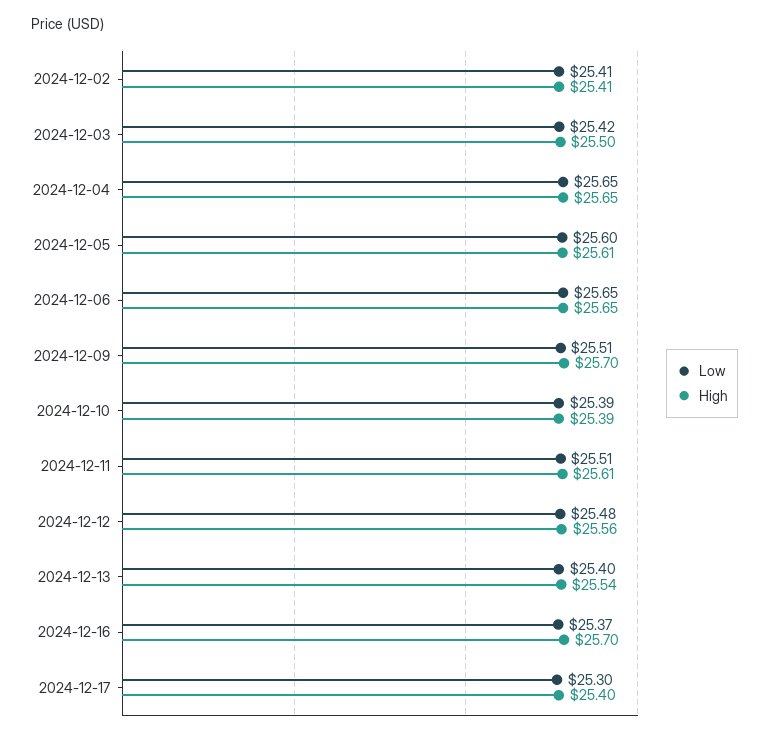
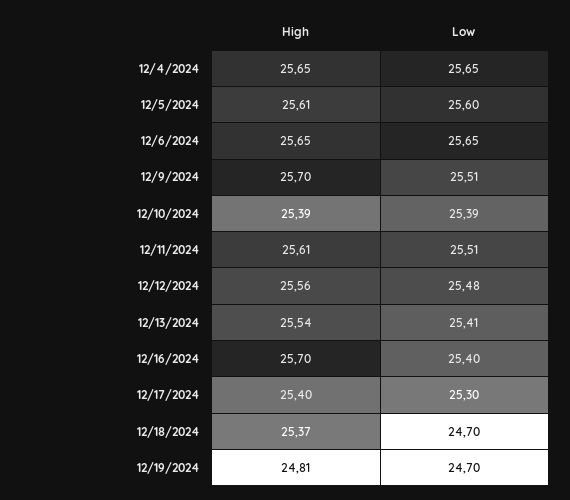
Low, 2024-12-02: 25.41 -> none
High, 2024-12-02: 25.41 -> none
Low, 2024-12-03: 25.42 -> none
High, 2024-12-03: 25.5 -> none
Low, 2024-12-13: 25.4 -> 25.41
Low, 2024-12-16: 25.37 -> 25.4
High, 12/18/2024: none -> 25.37
Low, 12/18/2024: none -> 24.7
High, 12/19/2024: none -> 24.81
Low, 12/19/2024: none -> 24.7

